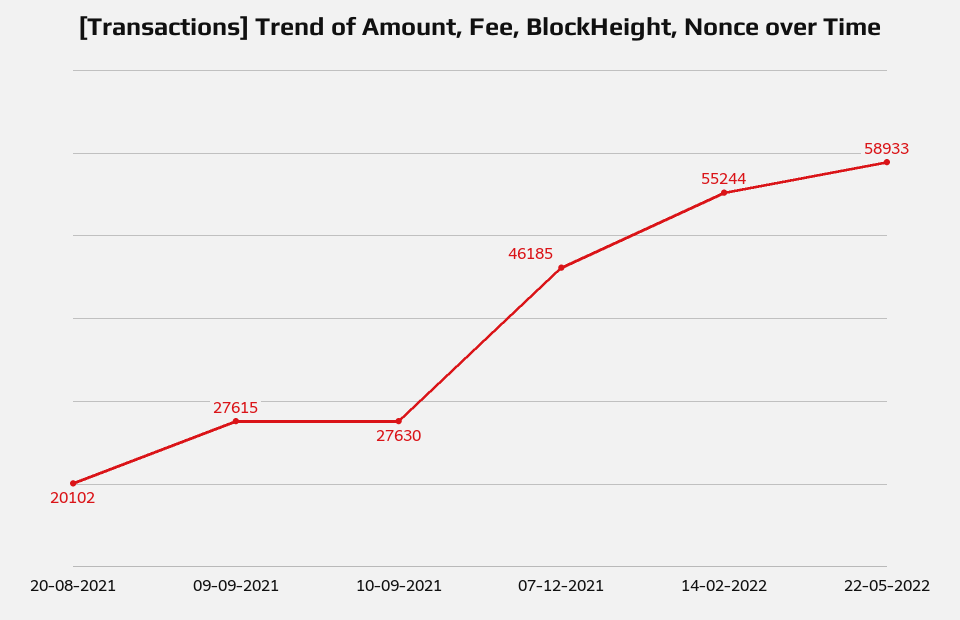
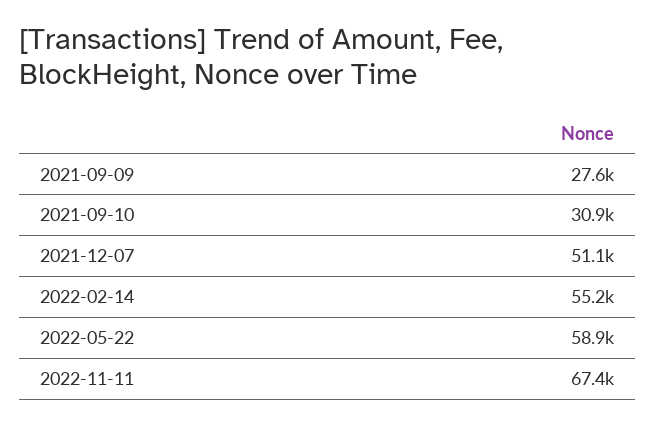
20-08-2021: 20102 -> none
10-09-2021: 27630 -> 30900
07-12-2021: 46185 -> 51100
2022-11-11: none -> 67400

